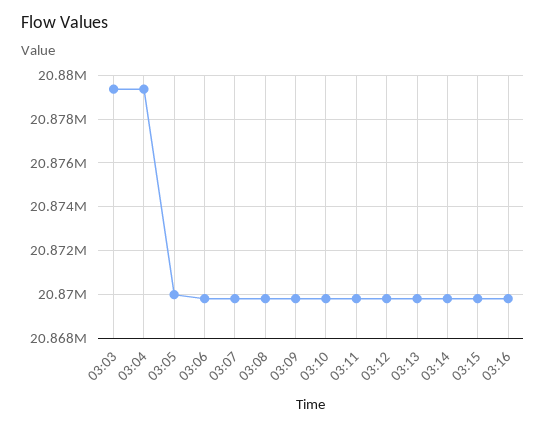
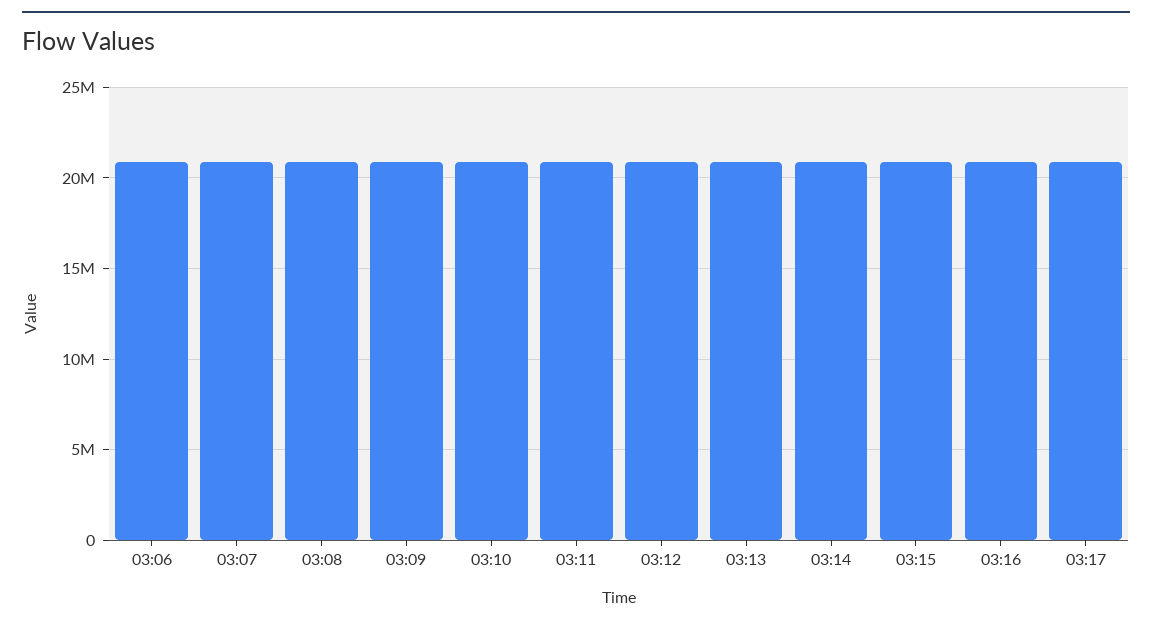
03:03: 20879500 -> none
03:04: 20879500 -> none
03:05: 20870000 -> none
03:17: none -> 21000000

